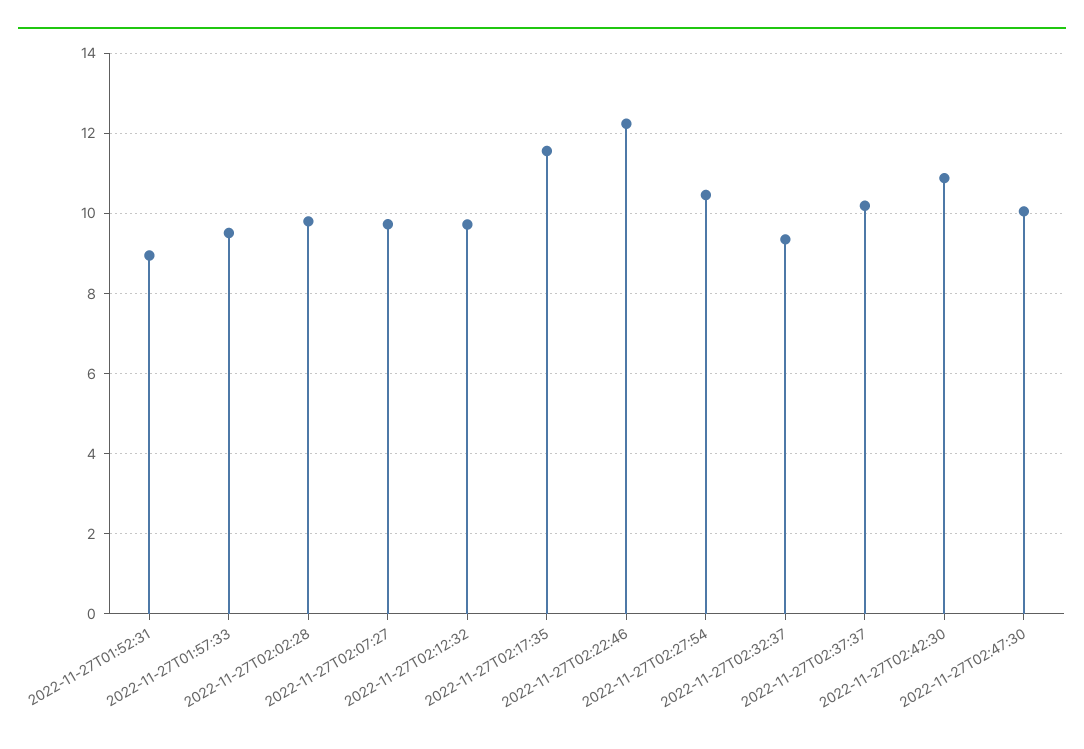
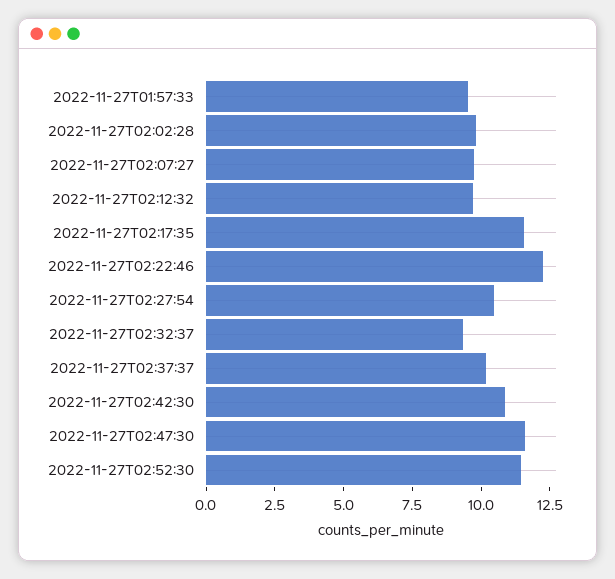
2022-11-27T01:52:31: 9 -> none
2022-11-27T02:47:30: 10 -> 11.5
2022-11-27T02:52:30: none -> 11.5

